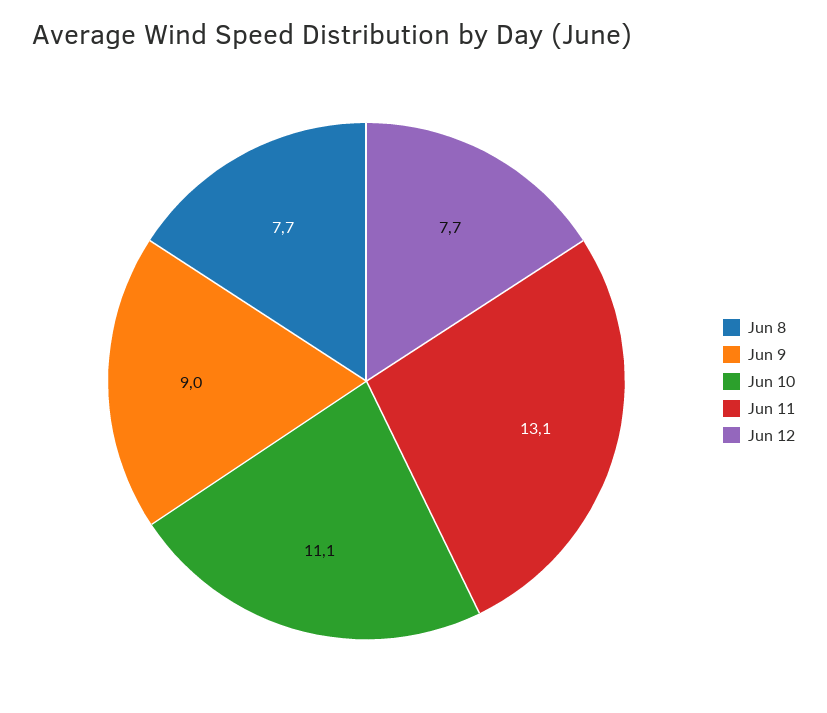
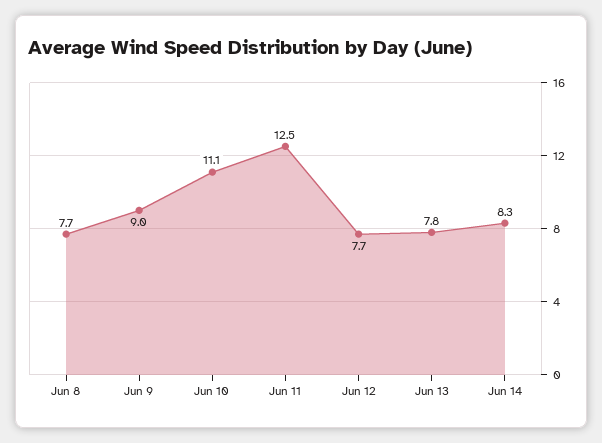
Jun 11: 13.1 -> 12.5
Jun 13: none -> 7.8
Jun 14: none -> 8.3

